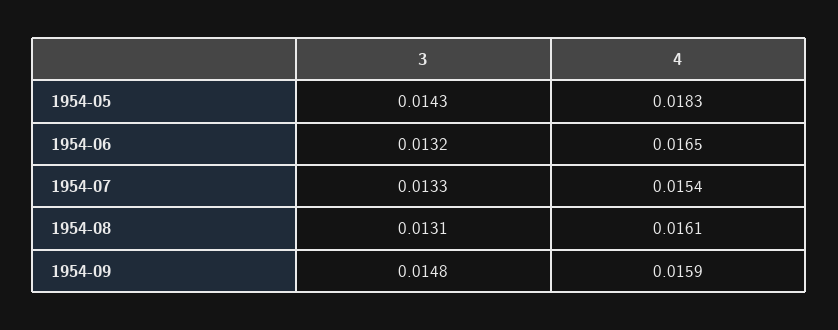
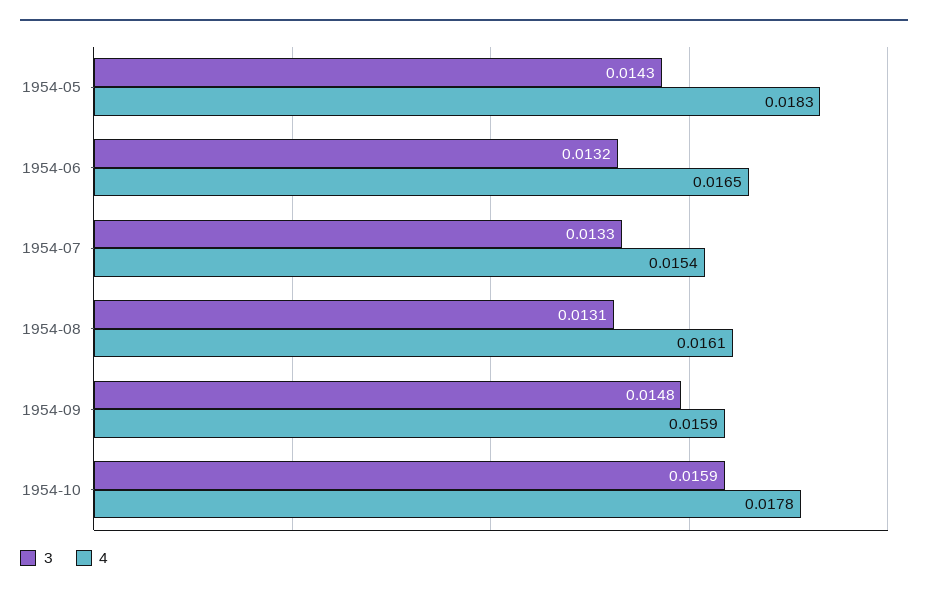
3, 1954-10: none -> 0.0159
4, 1954-10: none -> 0.0178

